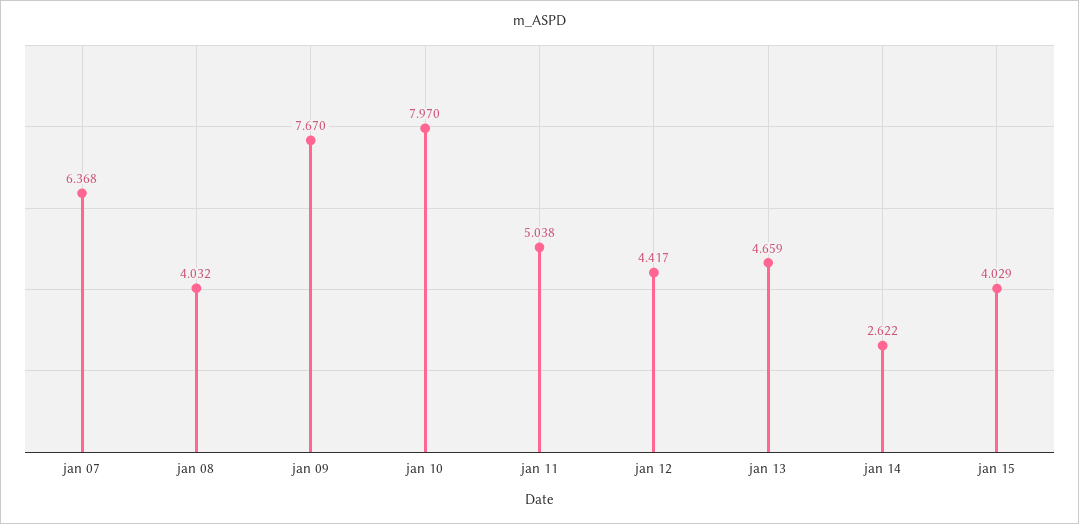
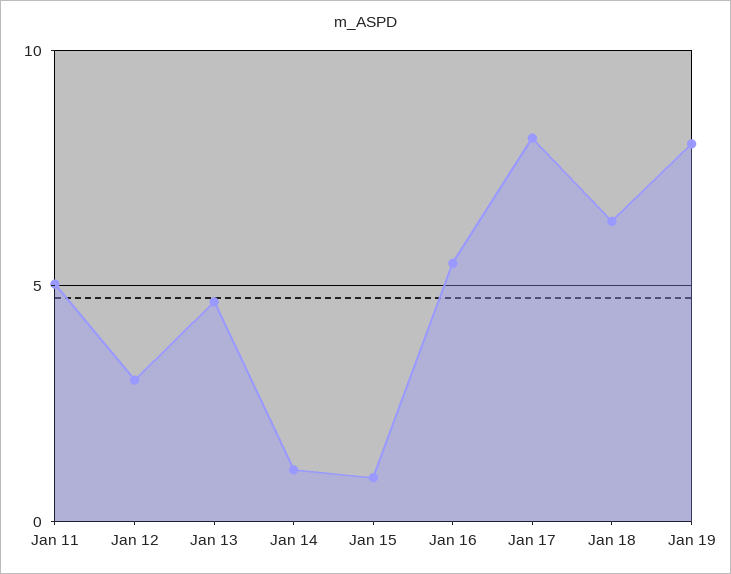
jan 07: 6.368 -> none
jan 08: 4.032 -> none
jan 09: 7.67 -> none
jan 10: 7.97 -> none
jan 12: 4.417 -> 3
jan 14: 2.622 -> 1
jan 15: 4.029 -> 1
Jan 16: none -> 5.5
Jan 17: none -> 8
Jan 18: none -> 6.5
Jan 19: none -> 8

